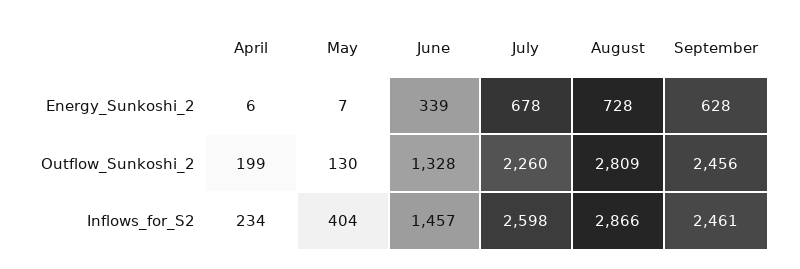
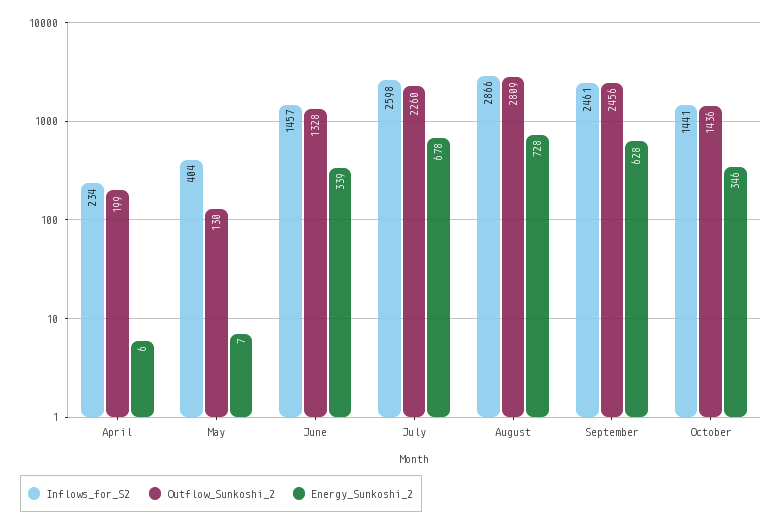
Inflows_for_S2, October: none -> 1441
Outflow_Sunkoshi_2, October: none -> 1436
Energy_Sunkoshi_2, October: none -> 346

